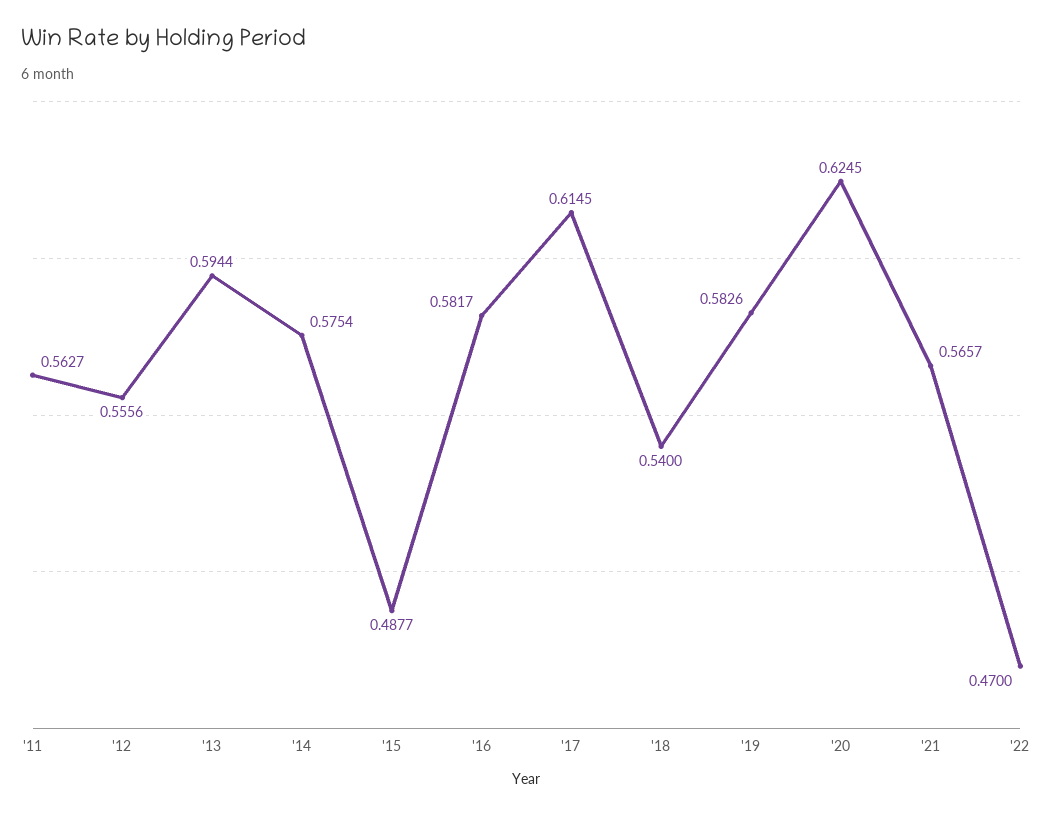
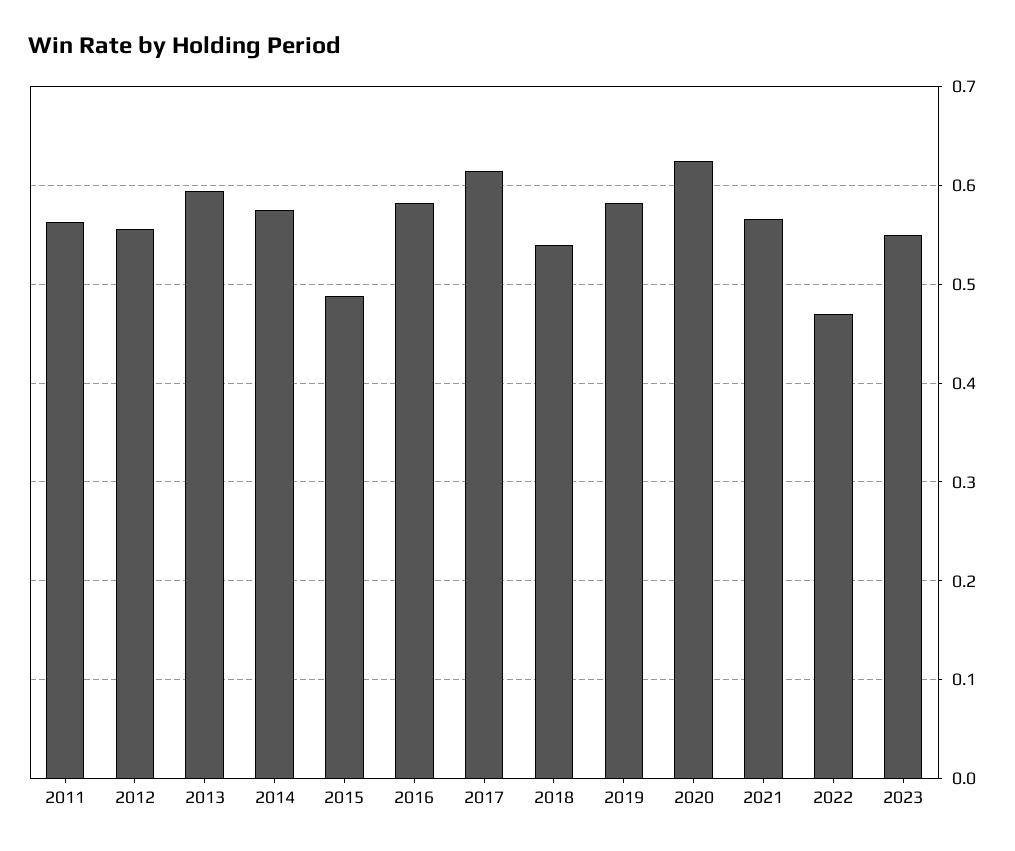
2023: none -> 0.55

